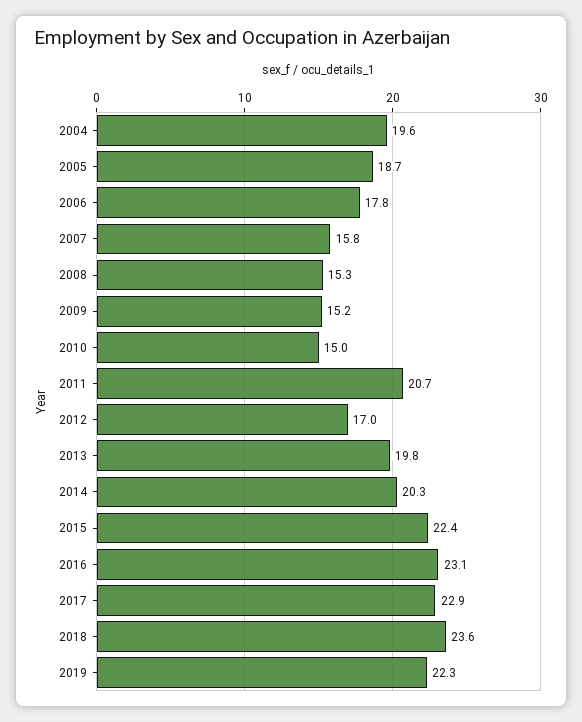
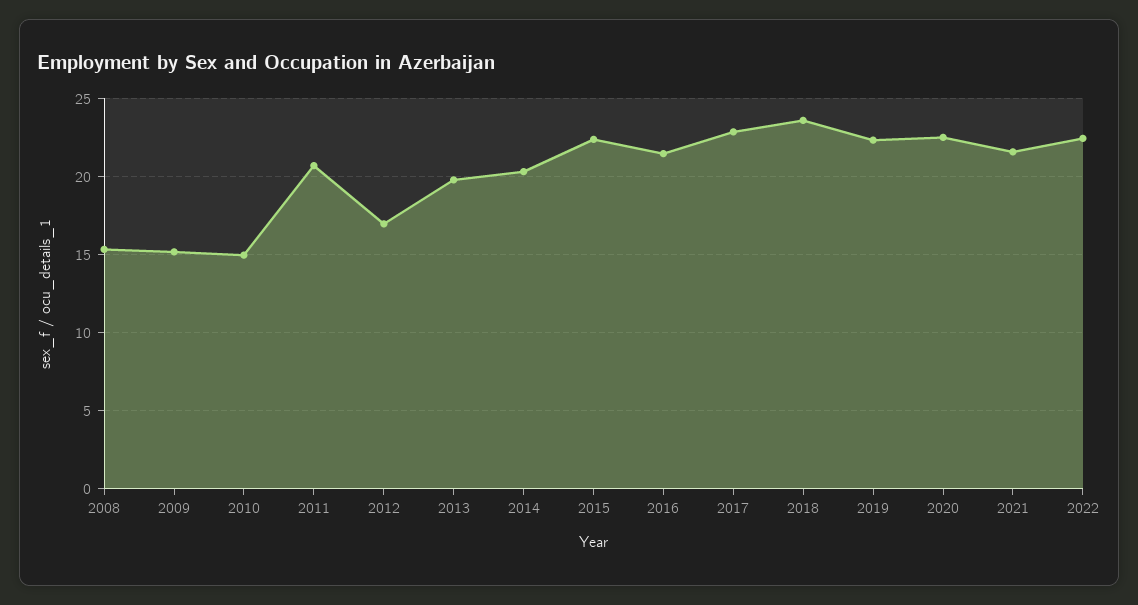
2004: 19.6 -> none
2005: 18.7 -> none
2006: 17.8 -> none
2007: 15.8 -> none
2016: 23.1 -> 21.5
2020: none -> 22.5
2021: none -> 21.5
2022: none -> 22.5

